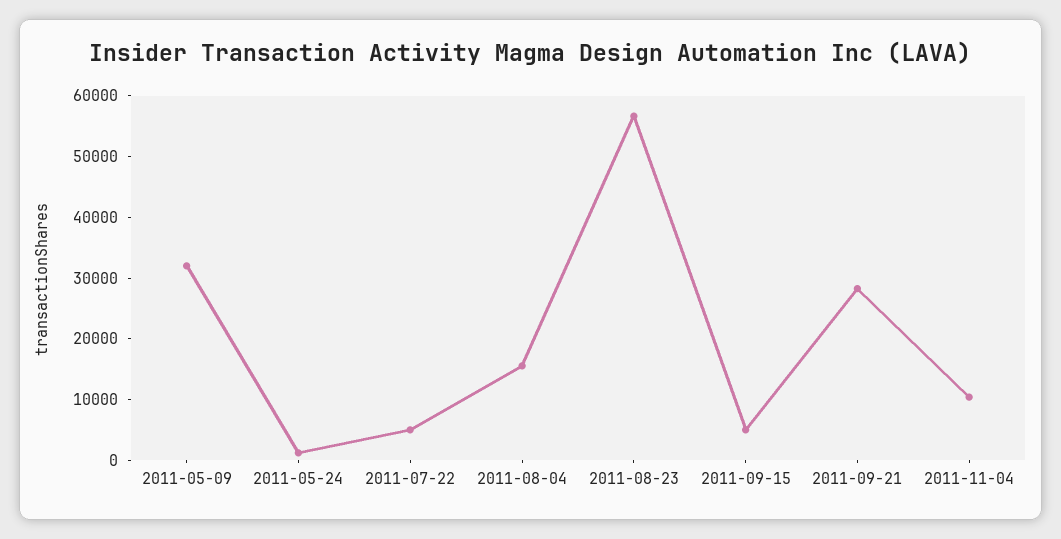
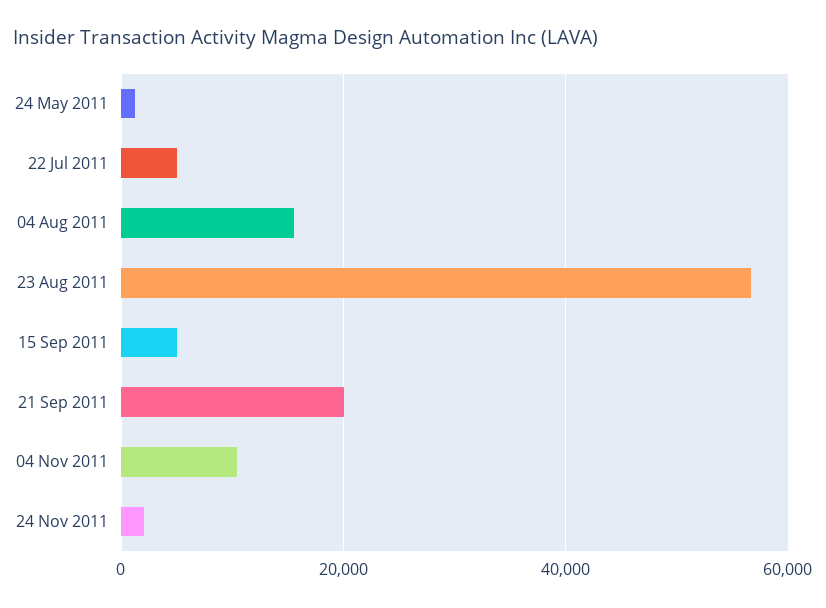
2011-05-09: 32000 -> none
2011-09-21: 28000 -> 20000
24 Nov 2011: none -> 2000

